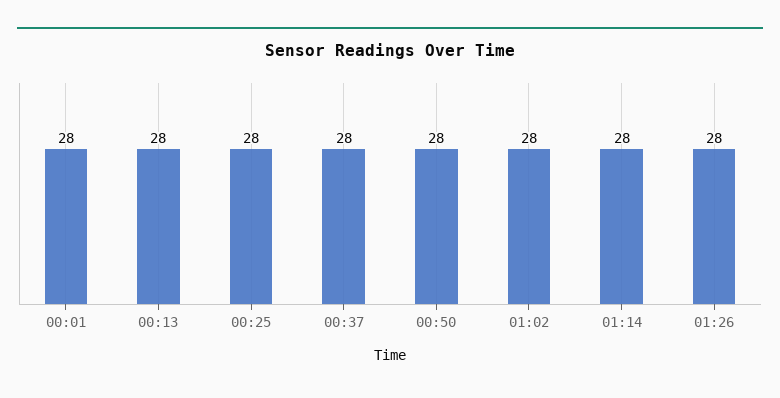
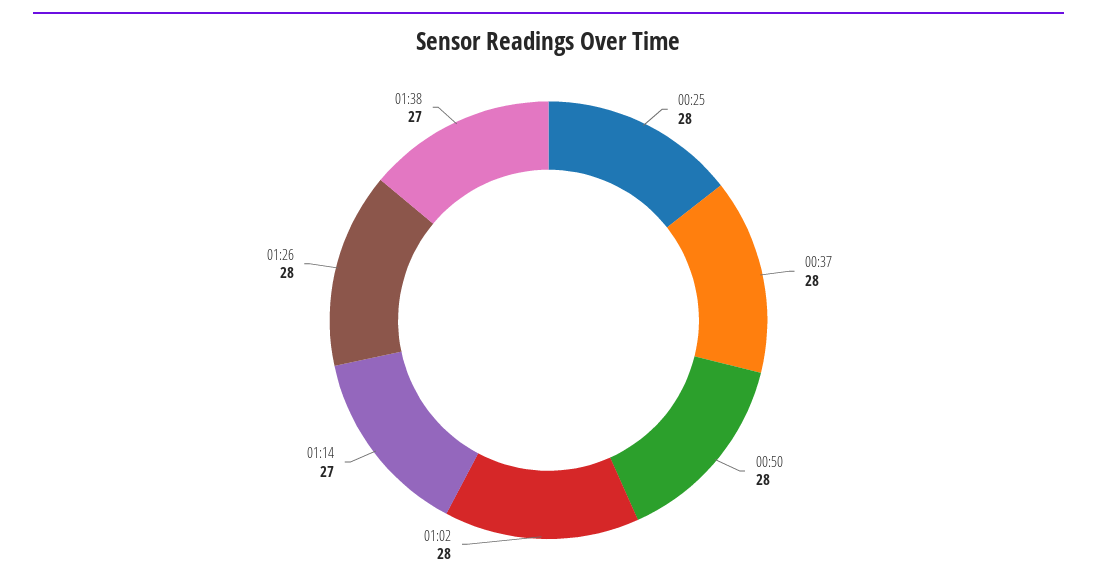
00:01: 28 -> none
00:13: 28 -> none
01:14: 28 -> 27
01:38: none -> 27

